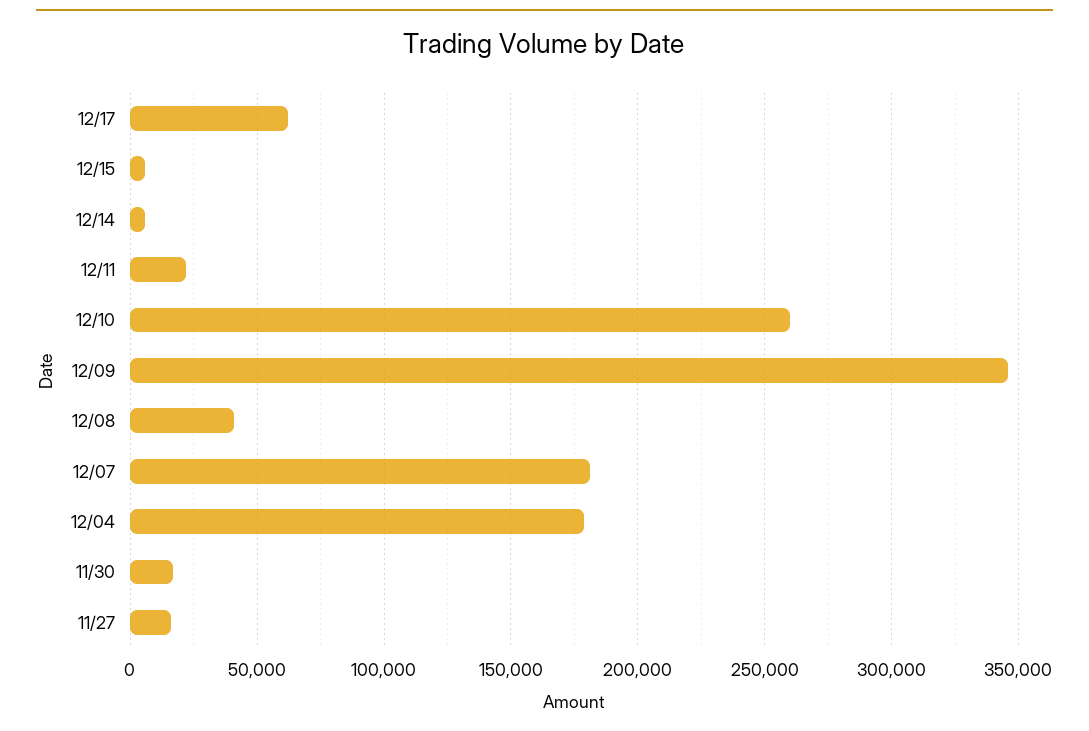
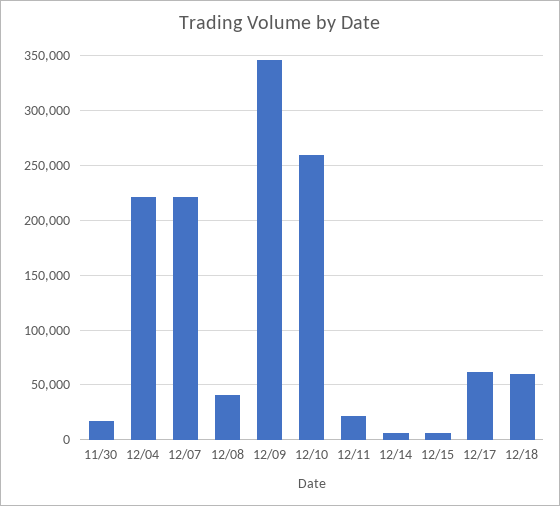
12/07: 180000 -> 220000
12/04: 180000 -> 220000
11/27: 15000 -> none
12/18: none -> 60000

